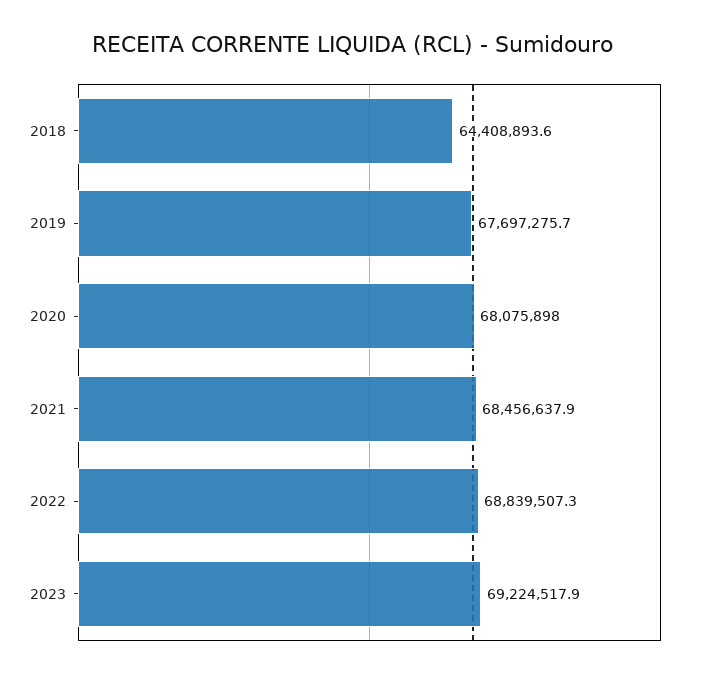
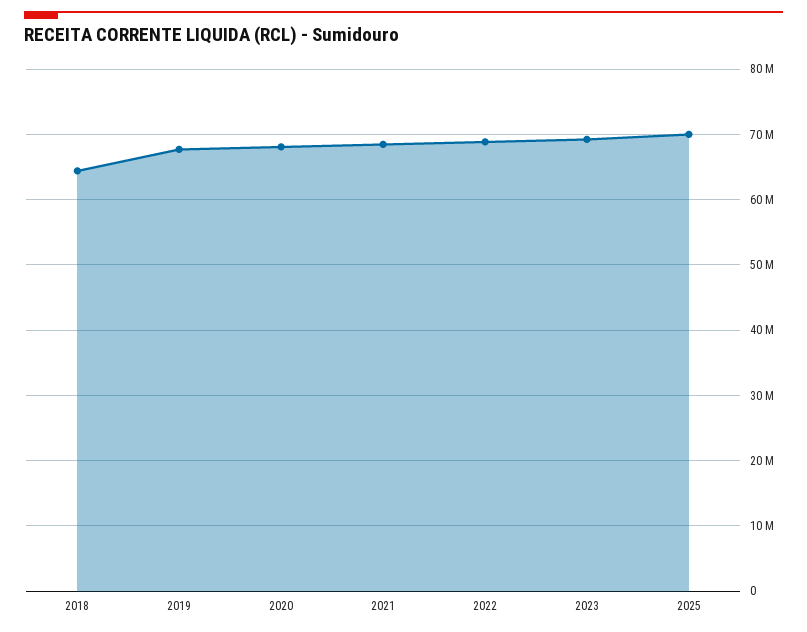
2025: none -> 70000000

